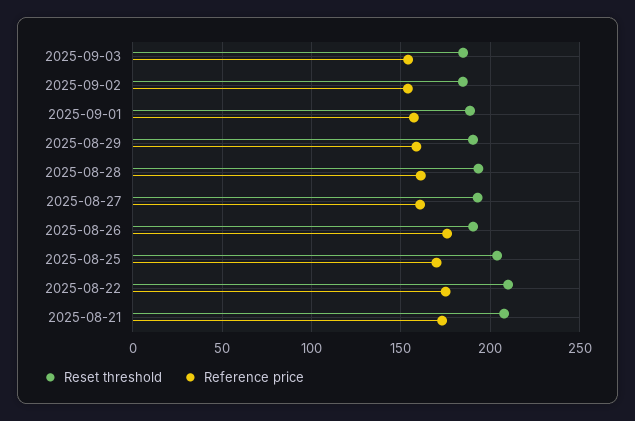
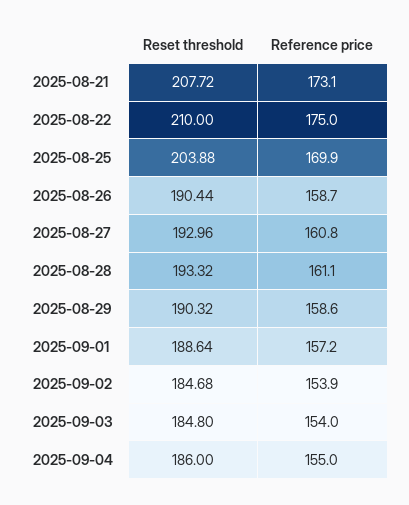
Reference price, 2025-08-26: 175 -> 158.7
Reset threshold, 2025-09-04: none -> 186
Reference price, 2025-09-04: none -> 155

